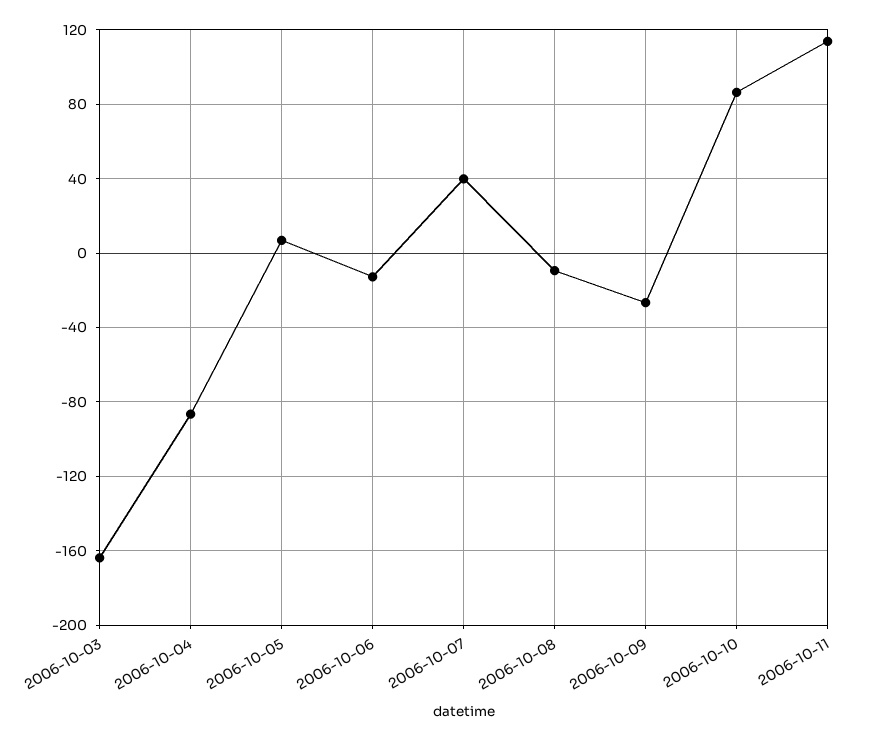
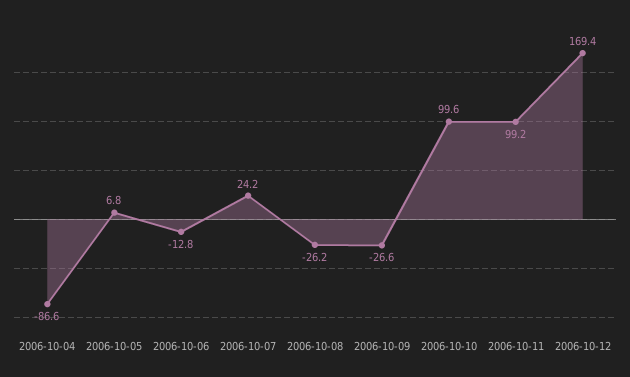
2006-10-03: -165 -> none
2006-10-07: 40 -> 24.2
2006-10-08: -10 -> -26.2
2006-10-10: 85 -> 99.6
2006-10-11: 115 -> 99.2
2006-10-12: none -> 169.4

